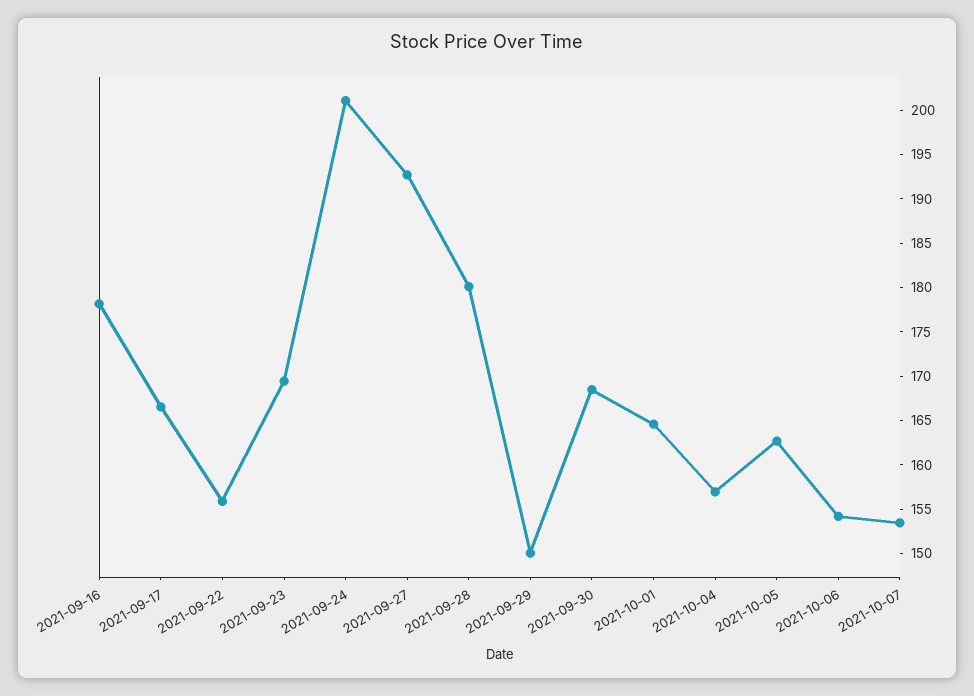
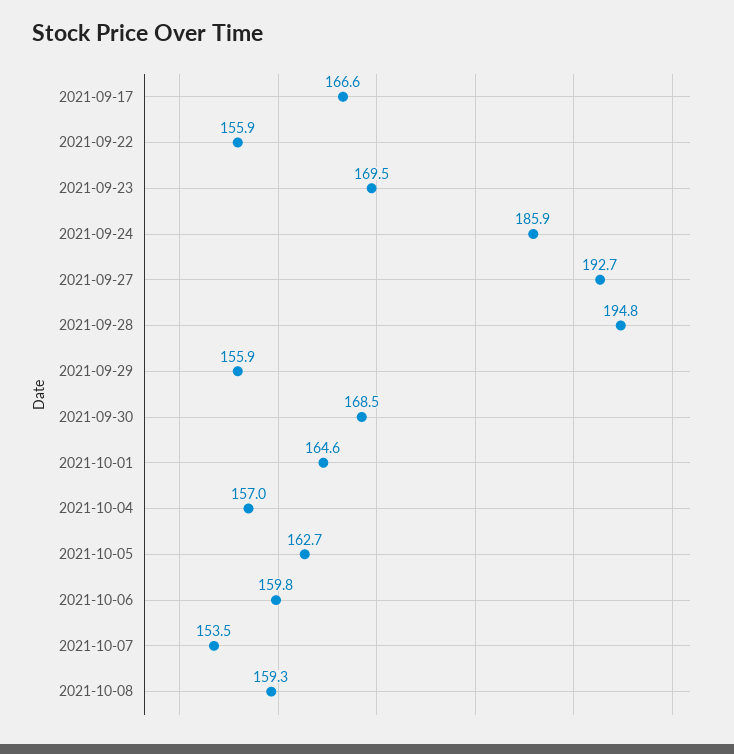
2021-09-16: 178 -> none
2021-09-24: 201 -> 185.9
2021-09-28: 180 -> 194.8
2021-09-29: 150 -> 155.9
2021-10-06: 154 -> 159.8
2021-10-08: none -> 159.3

